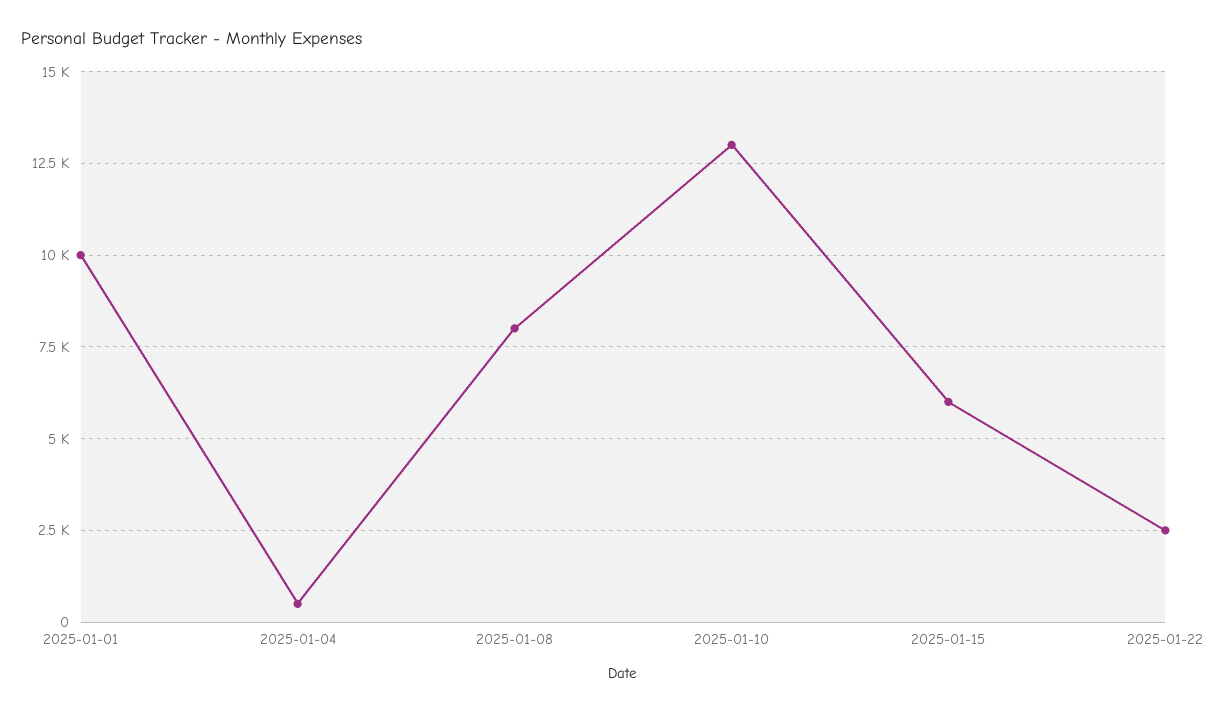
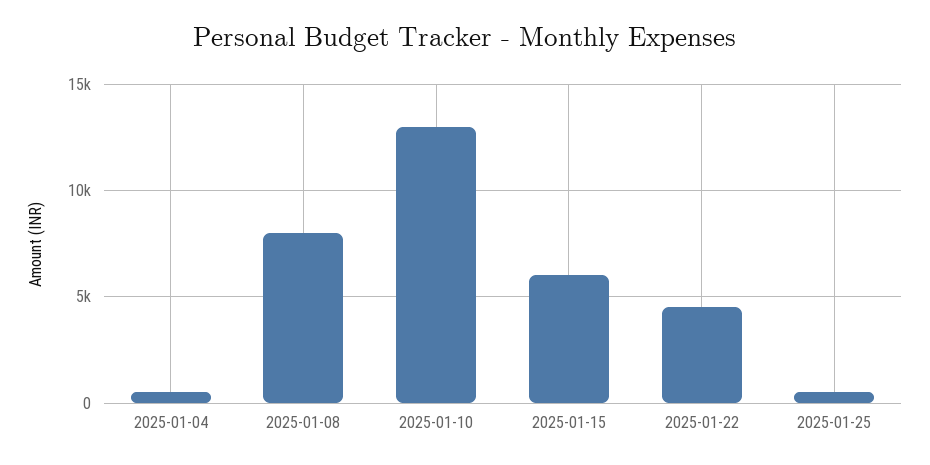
2025-01-01: 10000 -> none
2025-01-22: 2500 -> 4500
2025-01-25: none -> 500

